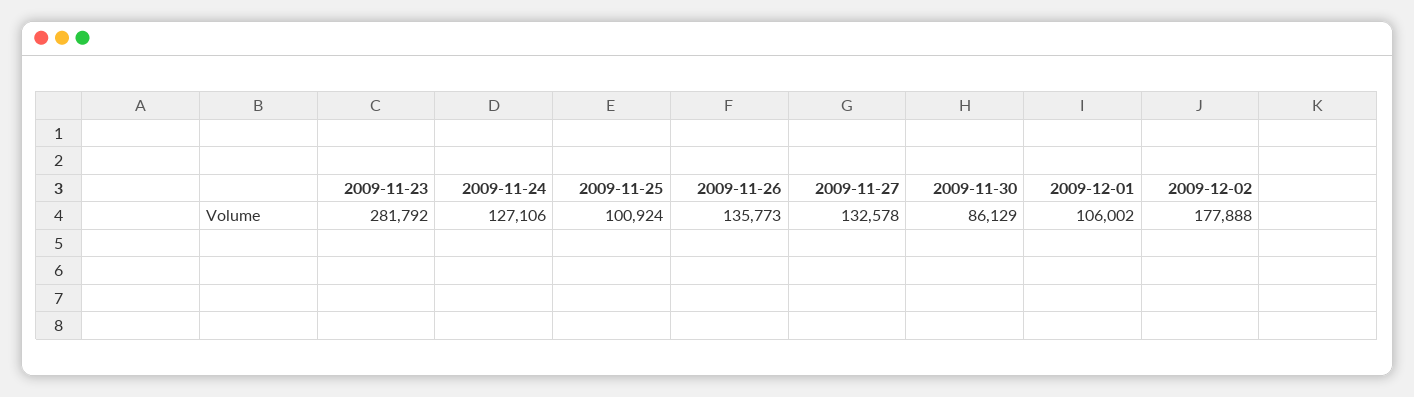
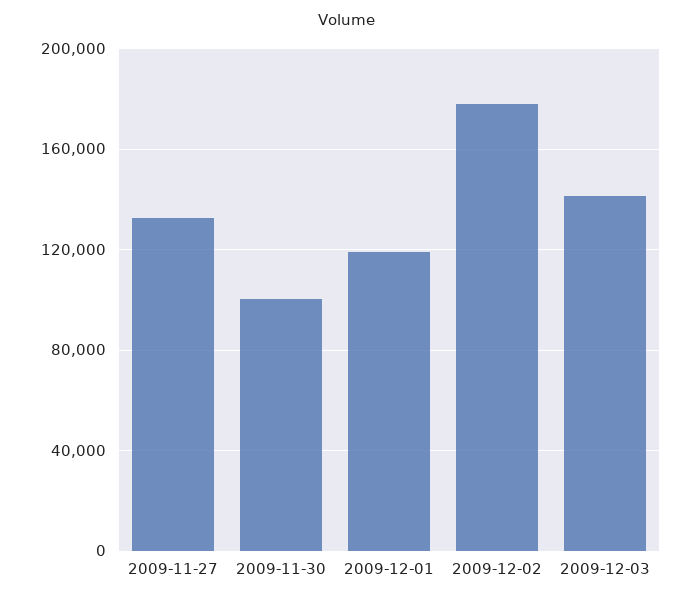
2009-11-23: 281792 -> none
2009-11-24: 127106 -> none
2009-11-25: 100924 -> none
2009-11-26: 135773 -> none
2009-11-30: 86129 -> 100000
2009-12-01: 106002 -> 120000
2009-12-03: none -> 140000

